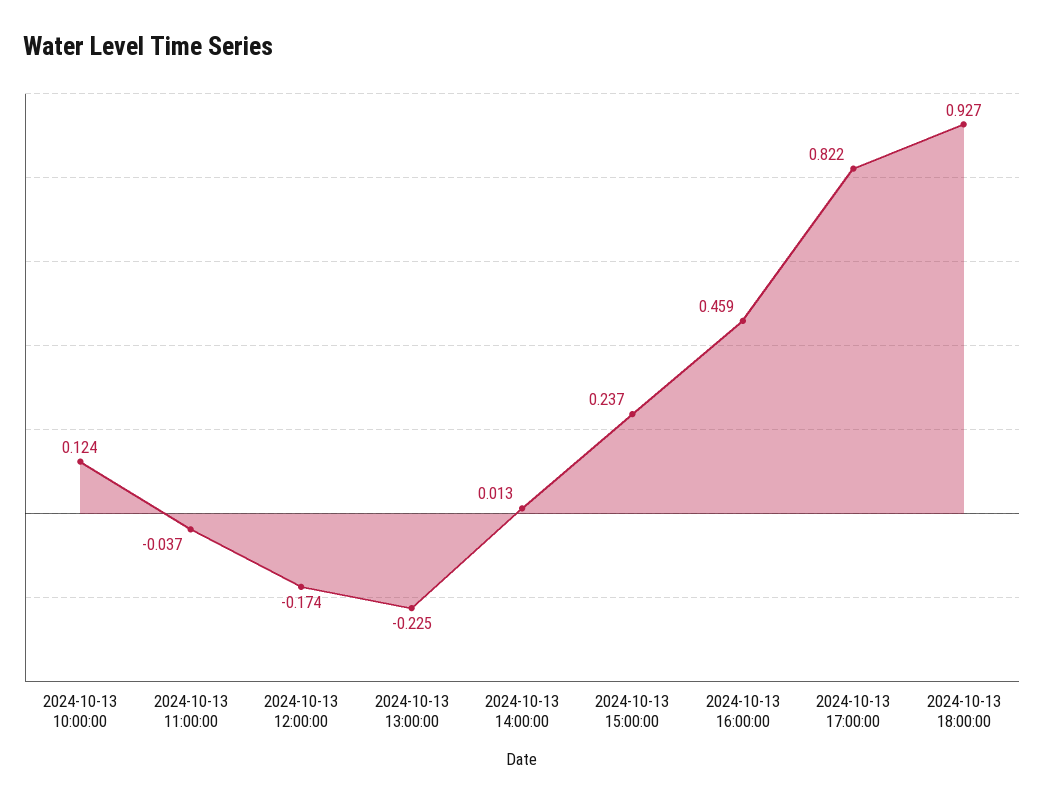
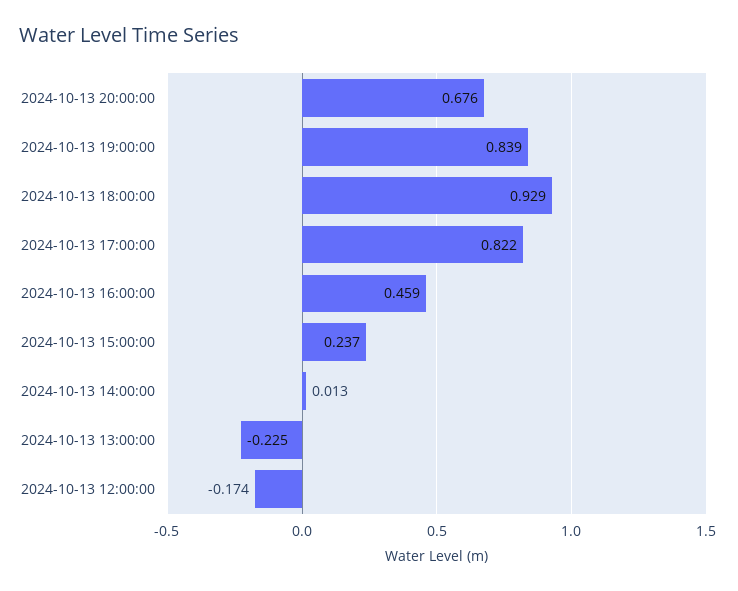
2024-10-13 10:00:00: 0.124 -> none
2024-10-13 11:00:00: -0.037 -> none
2024-10-13 18:00:00: 0.927 -> 0.929
2024-10-13 20:00:00: none -> 0.676
2024-10-13 19:00:00: none -> 0.839

